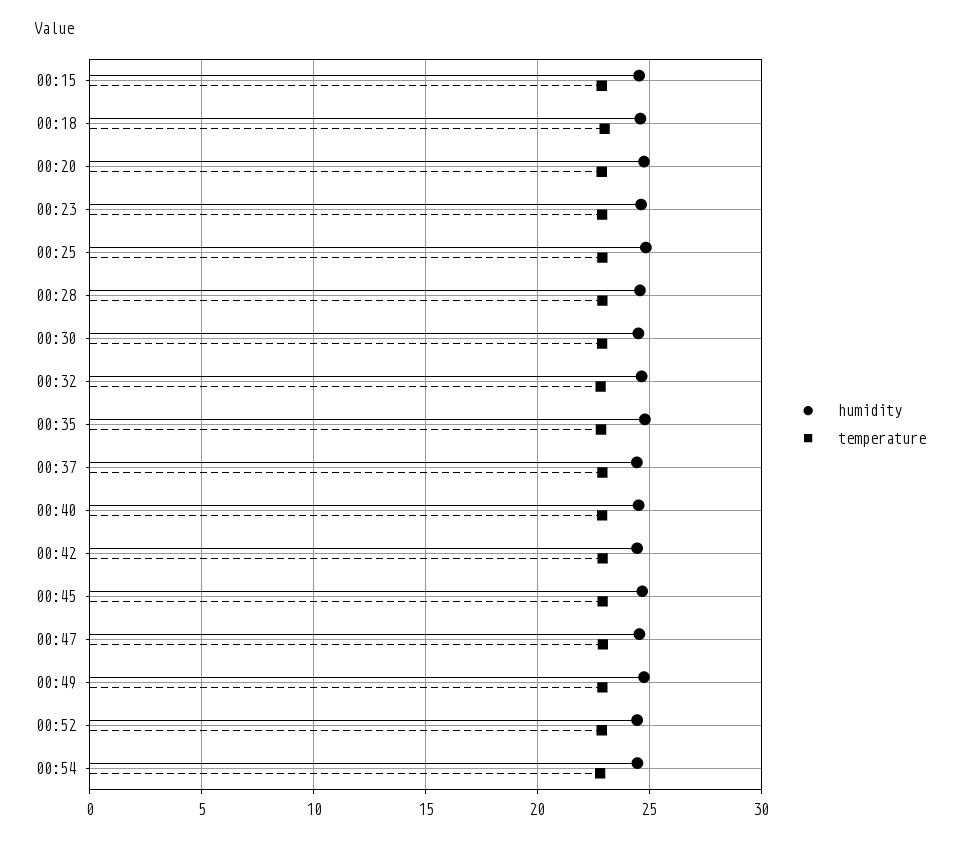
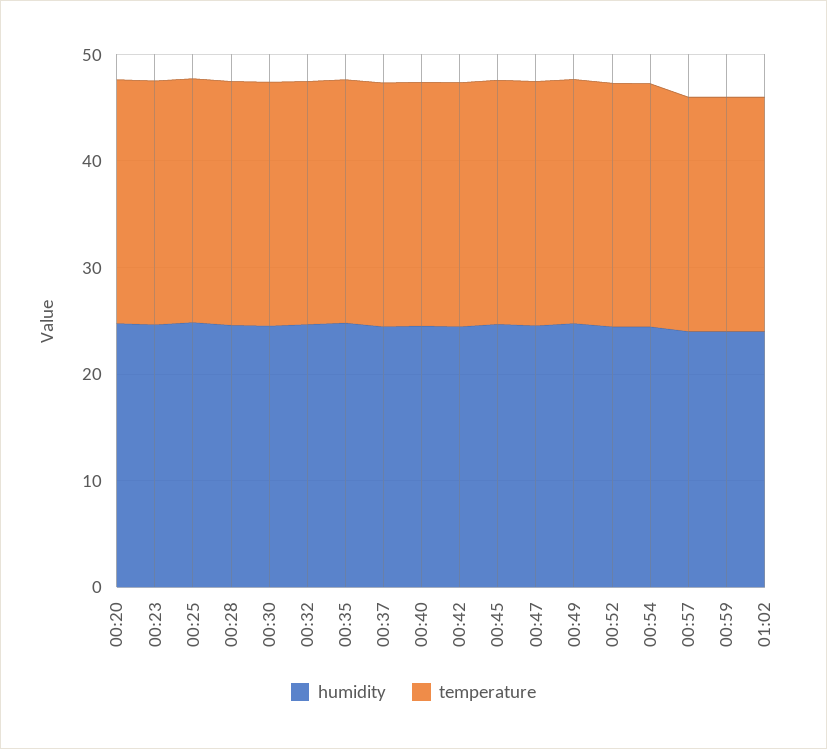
humidity, 00:15: 24.5 -> none
temperature, 00:15: 23 -> none
humidity, 00:18: 24.5 -> none
temperature, 00:18: 23 -> none
humidity, 00:57: none -> 24
temperature, 00:57: none -> 22
humidity, 00:59: none -> 24
temperature, 00:59: none -> 22
humidity, 01:02: none -> 24
temperature, 01:02: none -> 22

